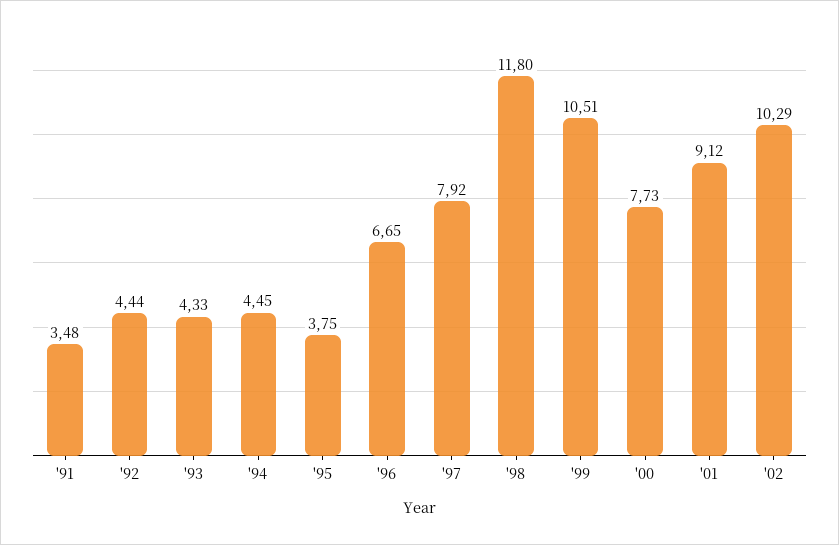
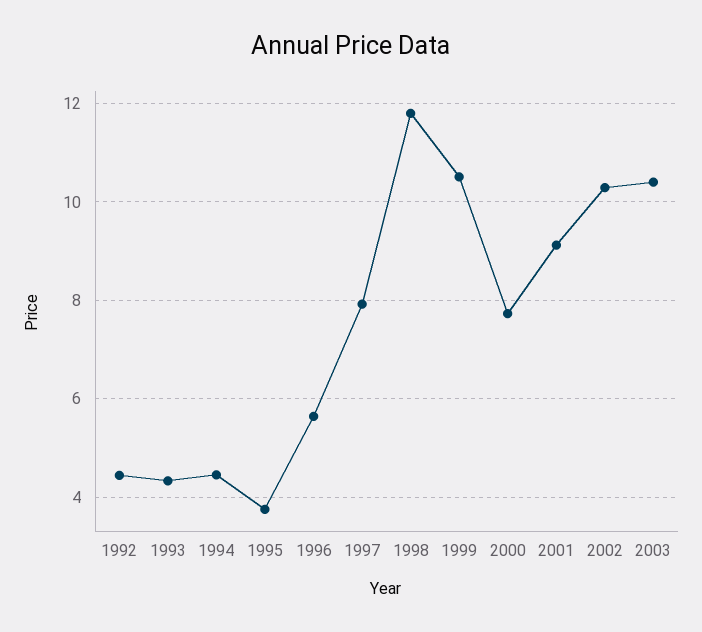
'91: 3.48 -> none
'96: 6.65 -> 5.6
2003: none -> 10.4

